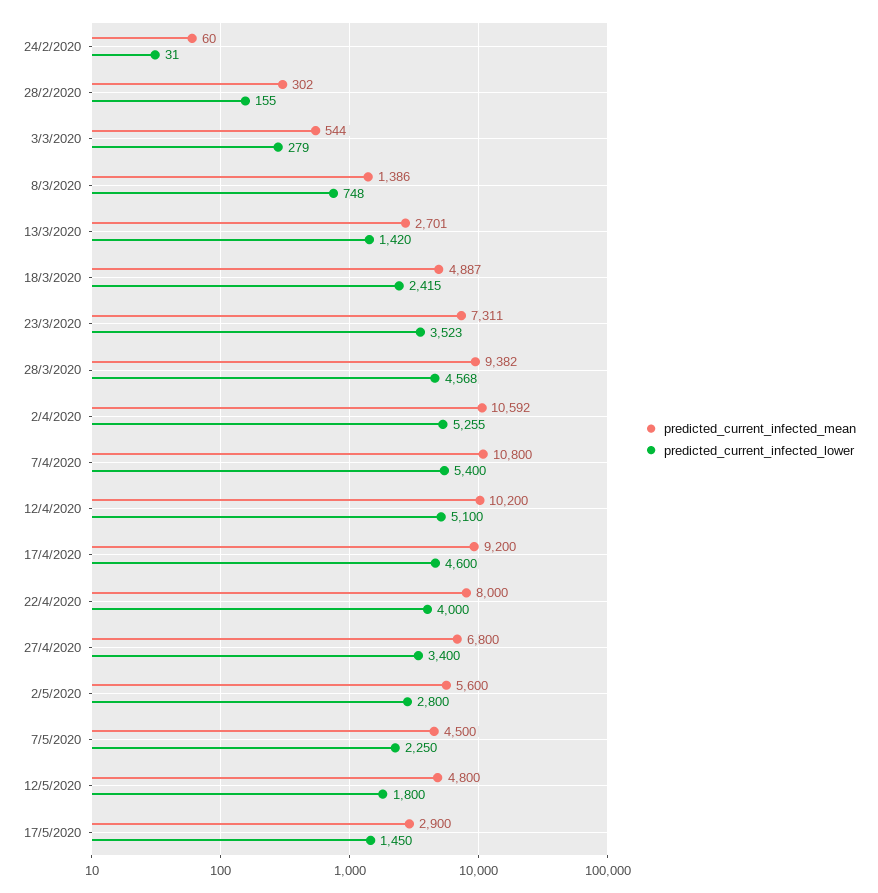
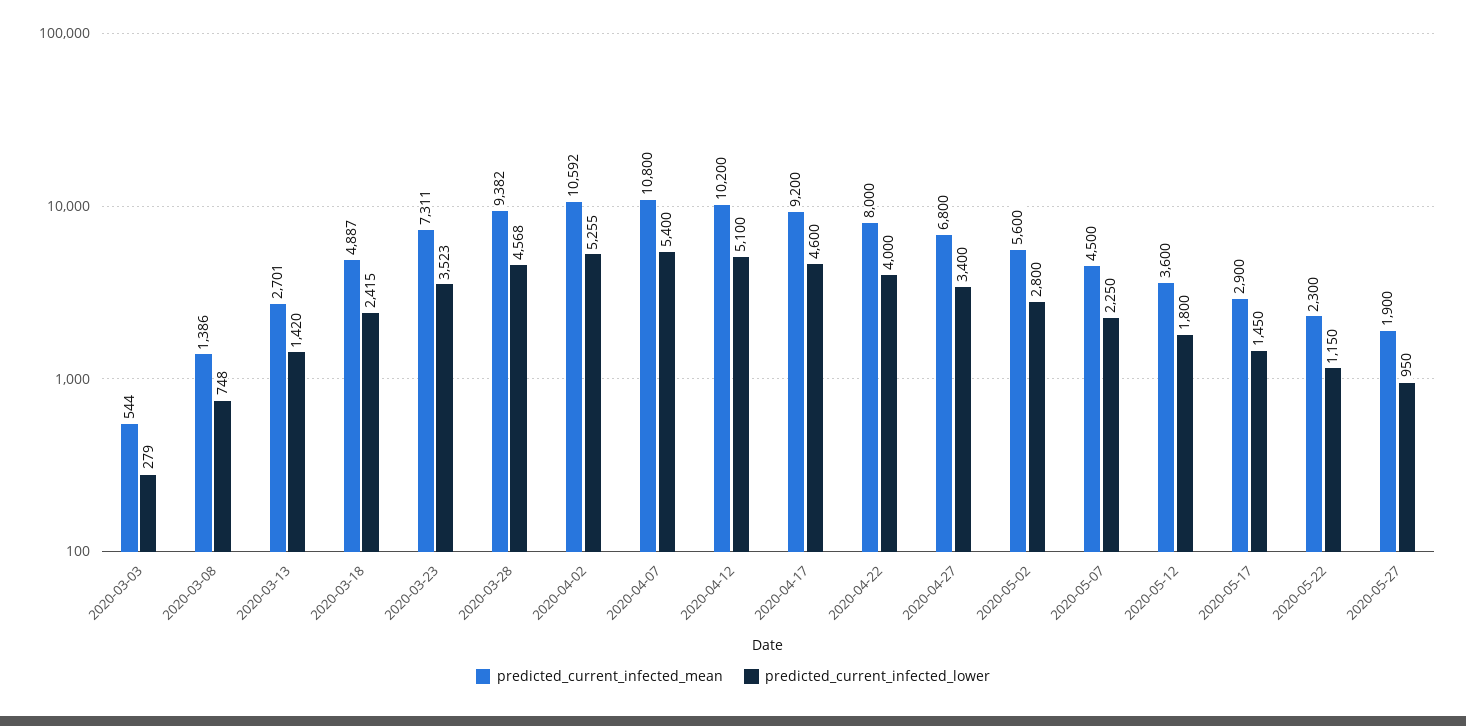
predicted_current_infected_mean, 24/2/2020: 60 -> none
predicted_current_infected_lower, 24/2/2020: 31 -> none
predicted_current_infected_mean, 28/2/2020: 302 -> none
predicted_current_infected_lower, 28/2/2020: 155 -> none
predicted_current_infected_mean, 12/5/2020: 4800 -> 3600
predicted_current_infected_mean, 2020-05-22: none -> 2300
predicted_current_infected_lower, 2020-05-22: none -> 1150
predicted_current_infected_mean, 2020-05-27: none -> 1900
predicted_current_infected_lower, 2020-05-27: none -> 950

